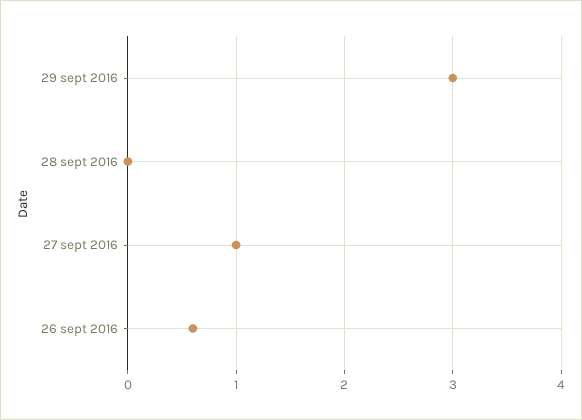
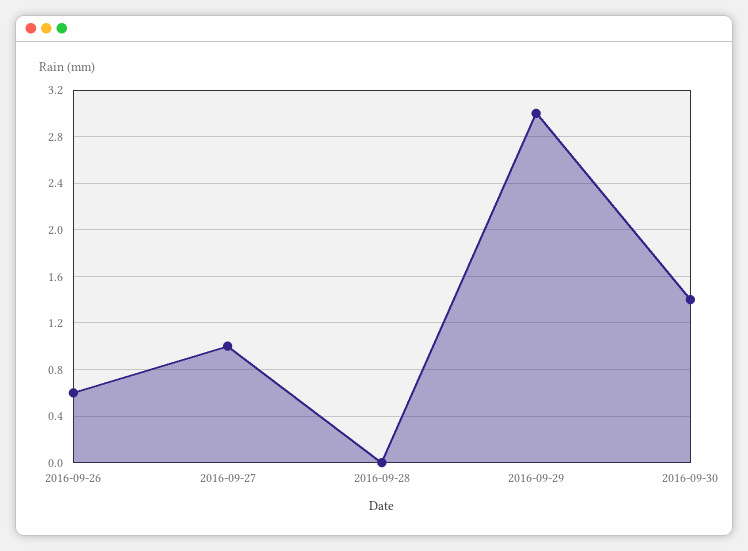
2016-09-30: none -> 1.4

